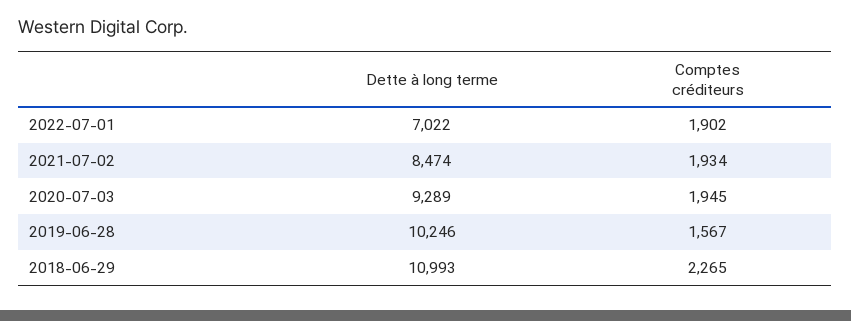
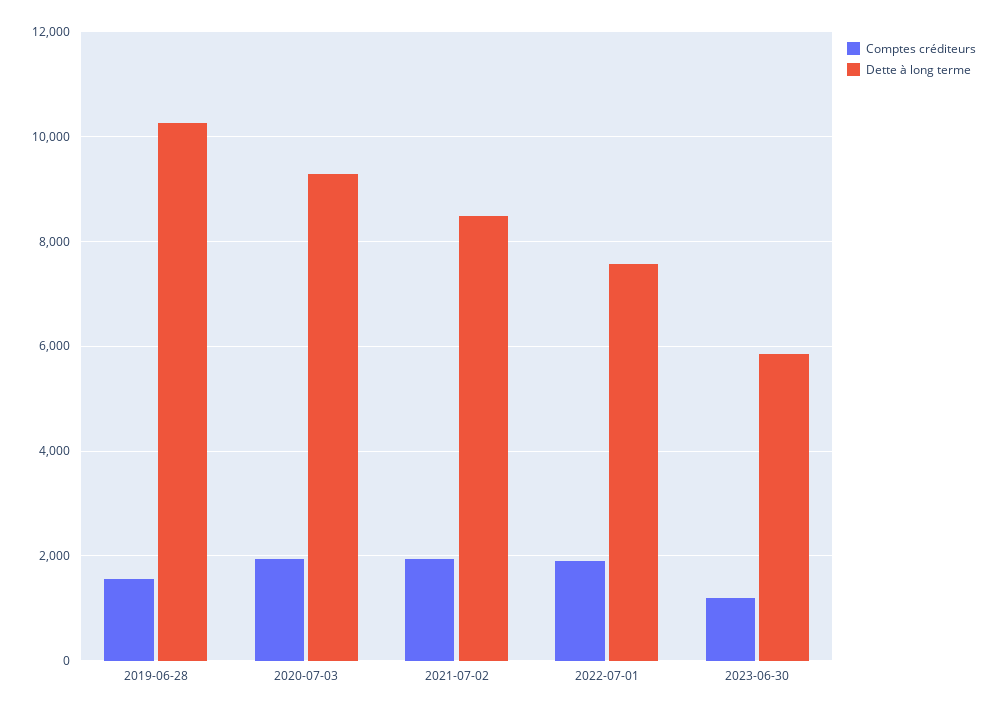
Dette à long terme, 2022-07-01: 7022 -> 7600
Dette à long terme, 2018-06-29: 10993 -> none
Comptes créditeurs, 2018-06-29: 2265 -> none
Comptes créditeurs, 2023-06-30: none -> 1200
Dette à long terme, 2023-06-30: none -> 5800

